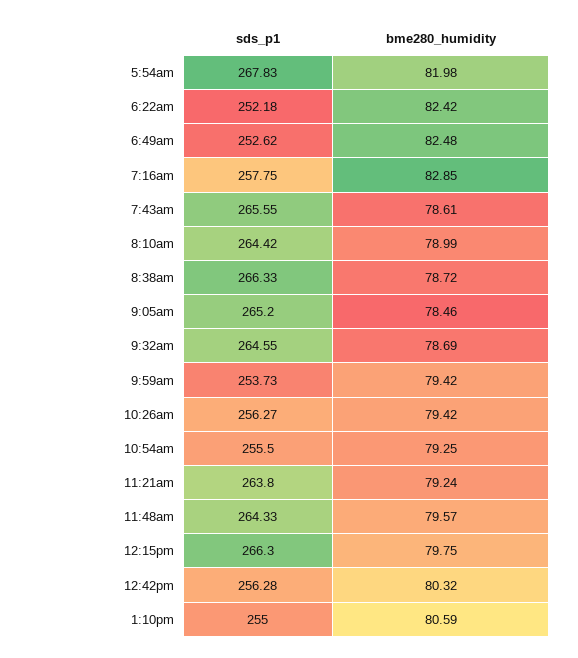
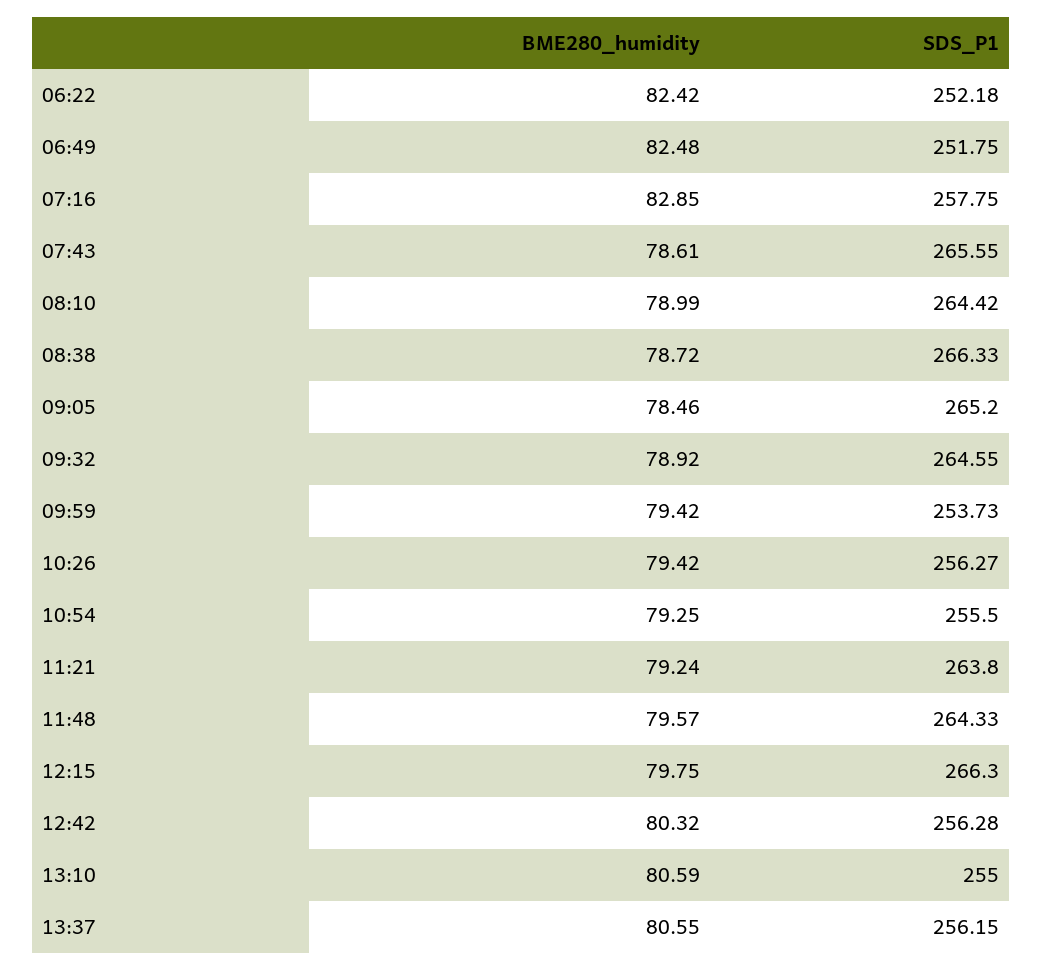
sds_p1, 5:54am: 267.83 -> none
bme280_humidity, 5:54am: 81.98 -> none
sds_p1, 6:49am: 252.62 -> 251.75
bme280_humidity, 9:32am: 78.69 -> 78.92
bme280_humidity, 13:37: none -> 80.55
sds_p1, 13:37: none -> 256.15

